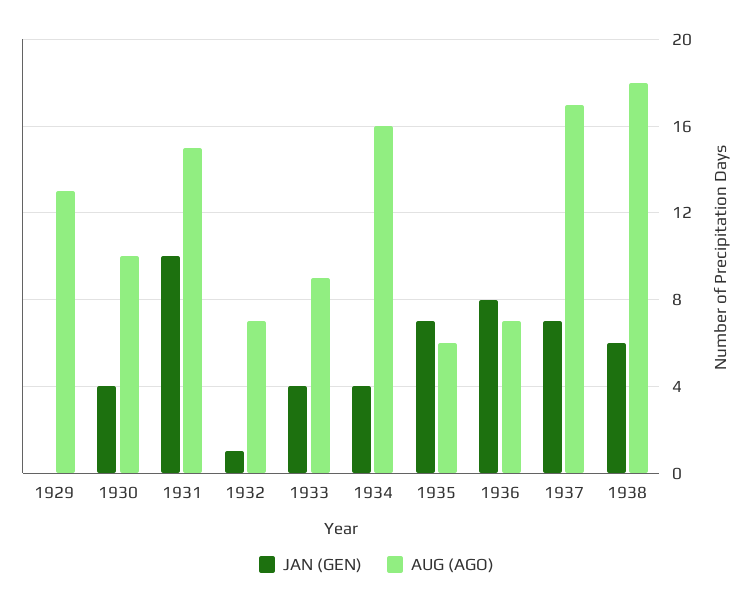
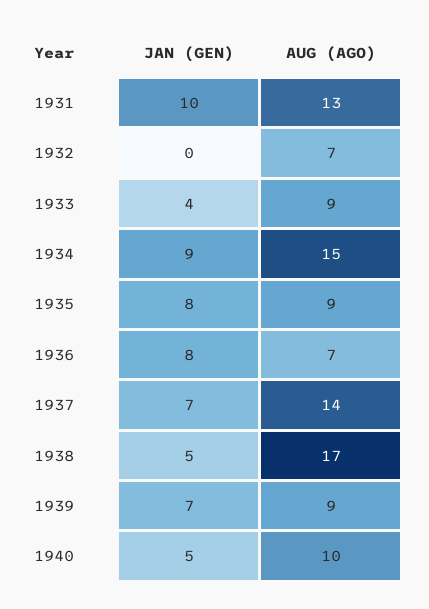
JAN (GEN), 1929: 0 -> none
AUG (AGO), 1929: 13 -> none
JAN (GEN), 1930: 4 -> none
AUG (AGO), 1930: 10 -> none
AUG (AGO), 1931: 15 -> 13
JAN (GEN), 1932: 1 -> 0
JAN (GEN), 1934: 4 -> 9
AUG (AGO), 1934: 16 -> 15
JAN (GEN), 1935: 7 -> 8
AUG (AGO), 1935: 6 -> 9
AUG (AGO), 1937: 17 -> 14
JAN (GEN), 1938: 6 -> 5
AUG (AGO), 1938: 18 -> 17
JAN (GEN), 1939: none -> 7
AUG (AGO), 1939: none -> 9
JAN (GEN), 1940: none -> 5
AUG (AGO), 1940: none -> 10

